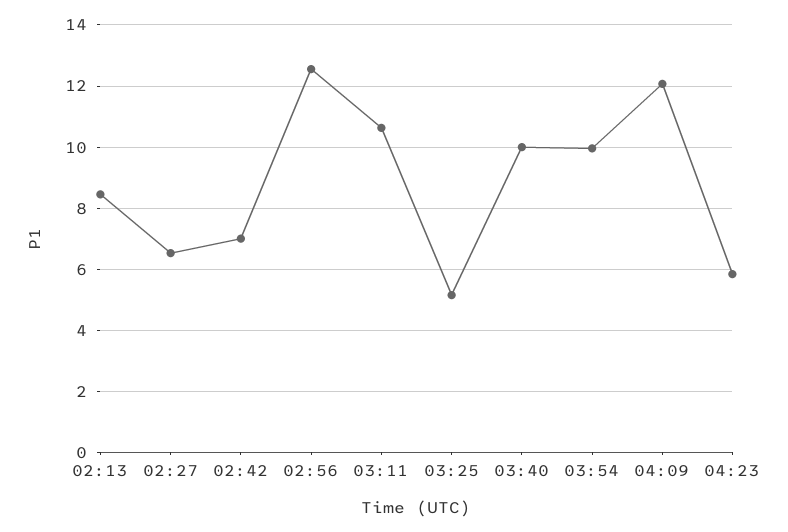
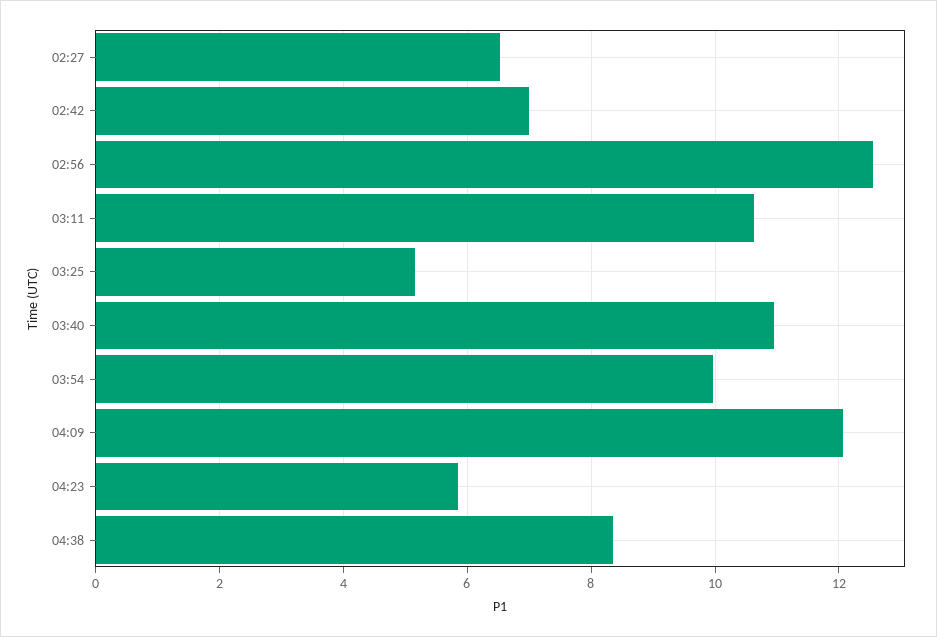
02:13: 8.4 -> none
03:40: 10 -> 11
04:38: none -> 8.4

